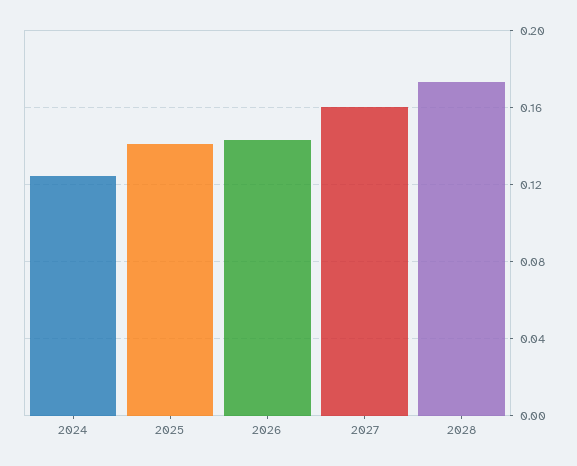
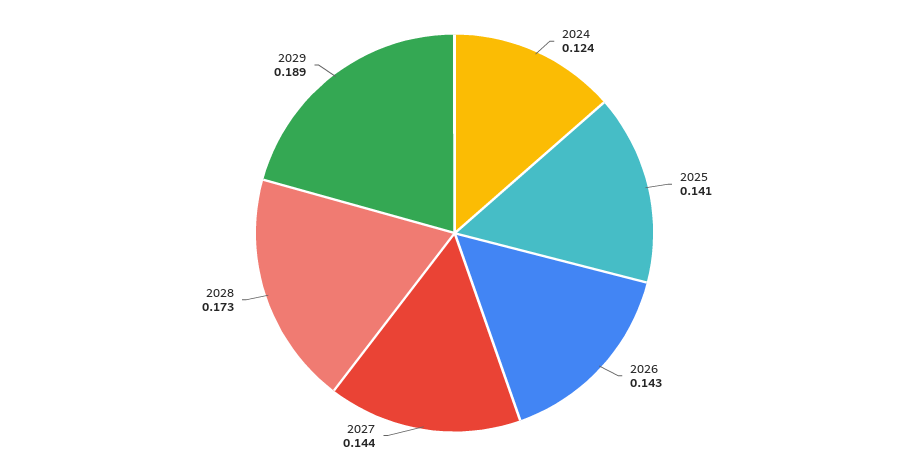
2027: 0.16 -> 0.144
2029: none -> 0.189

